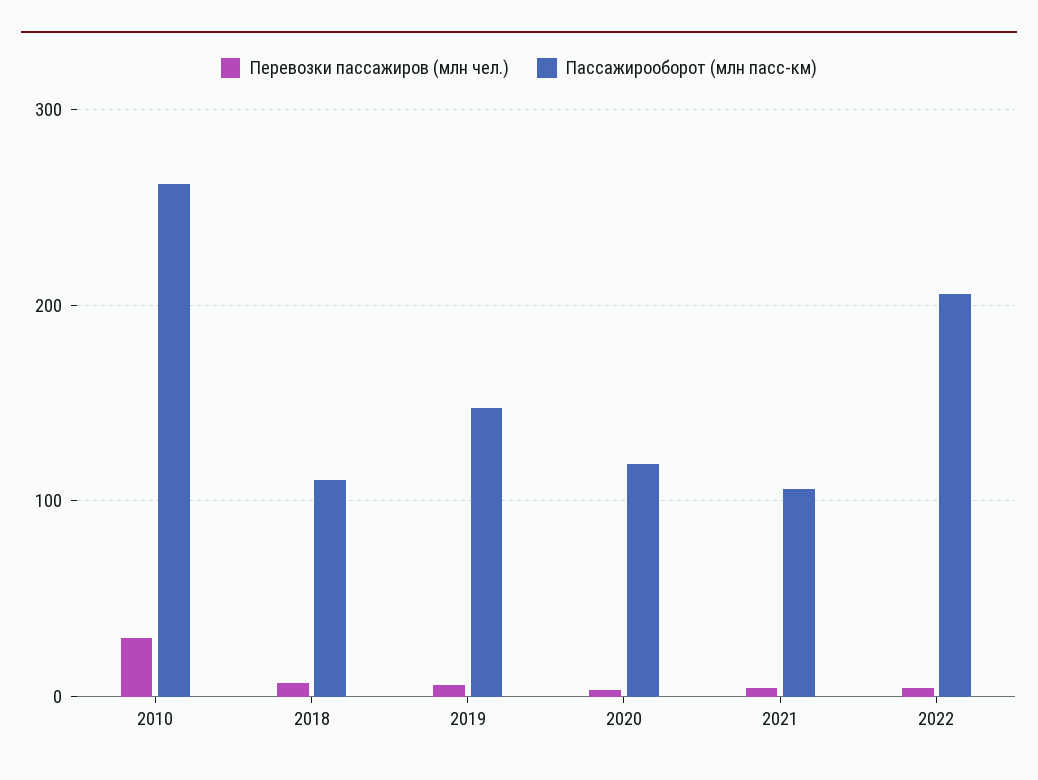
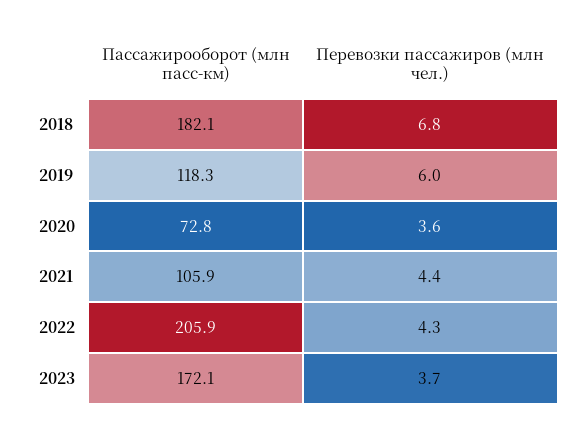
Перевозки пассажиров (млн чел.), 2010: 30 -> none
Пассажирооборот (млн пасс-км), 2010: 260 -> none
Пассажирооборот (млн пасс-км), 2018: 110 -> 182.1
Пассажирооборот (млн пасс-км), 2019: 150 -> 118.3
Пассажирооборот (млн пасс-км), 2020: 120 -> 72.8
Пассажирооборот (млн пасс-км), 2023: none -> 172.1
Перевозки пассажиров (млн чел.), 2023: none -> 3.7

